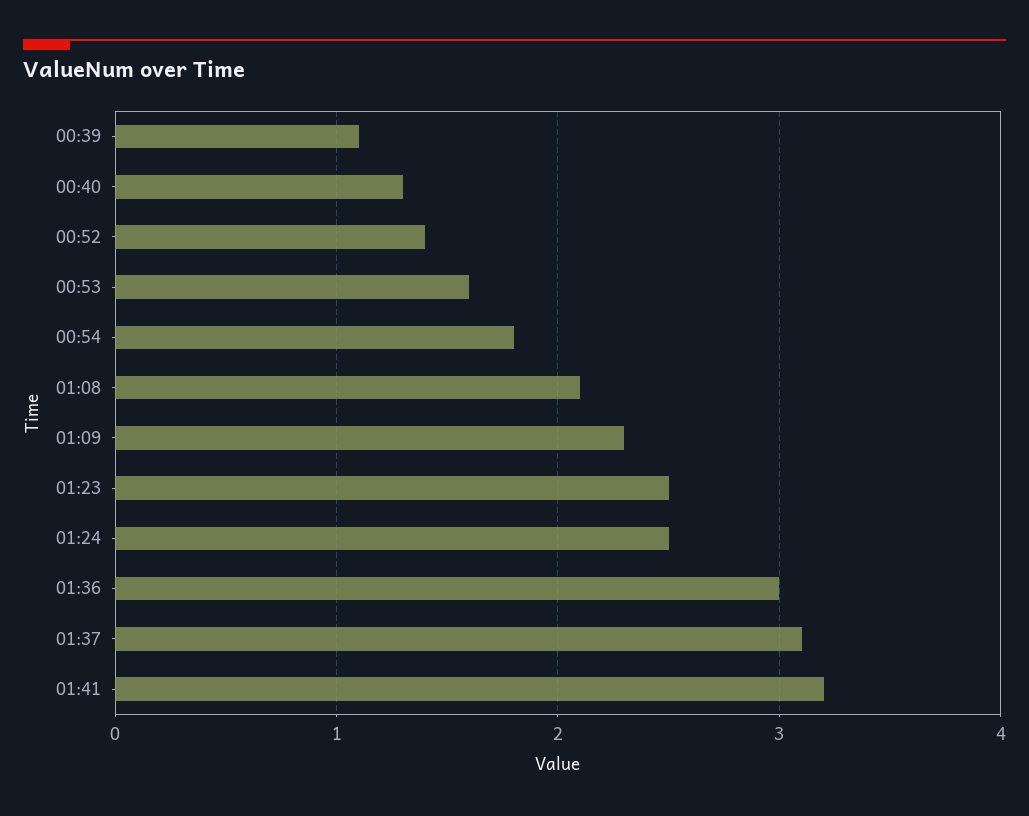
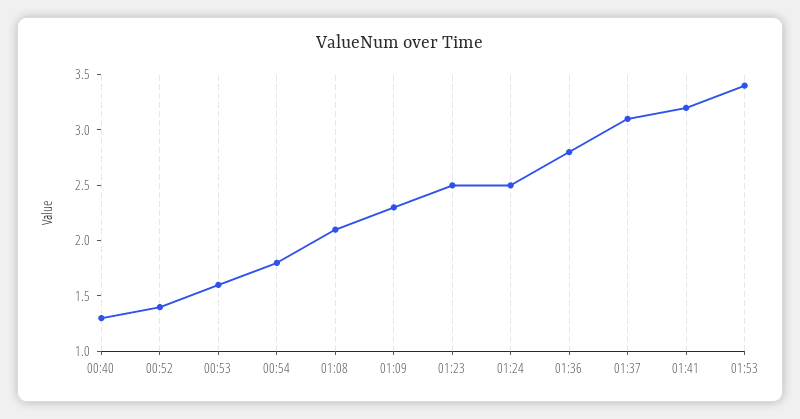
00:39: 1.1 -> none
01:36: 3 -> 2.8
01:53: none -> 3.4

